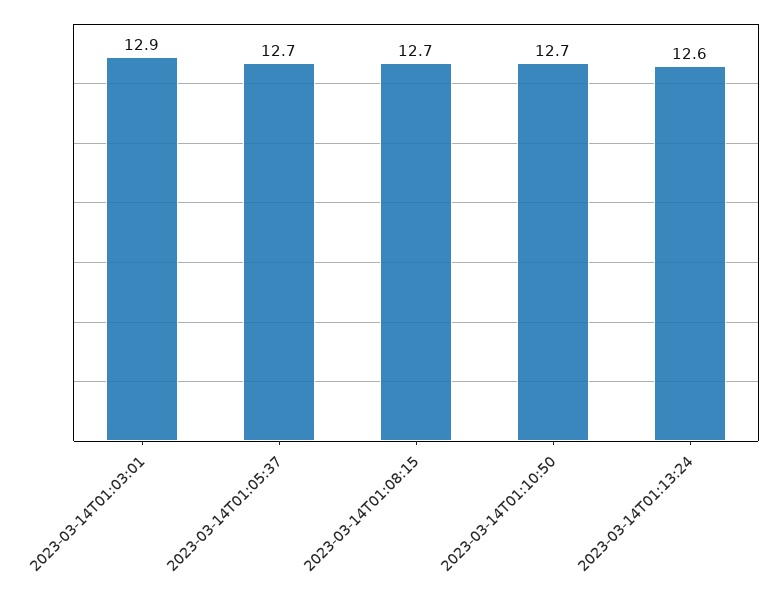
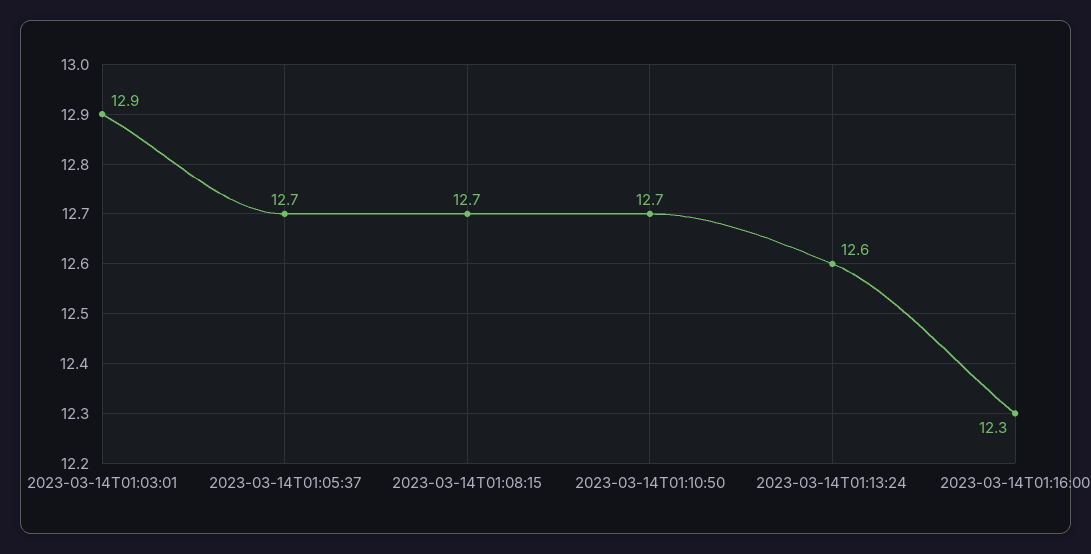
2023-03-14T01:16:00: none -> 12.3

